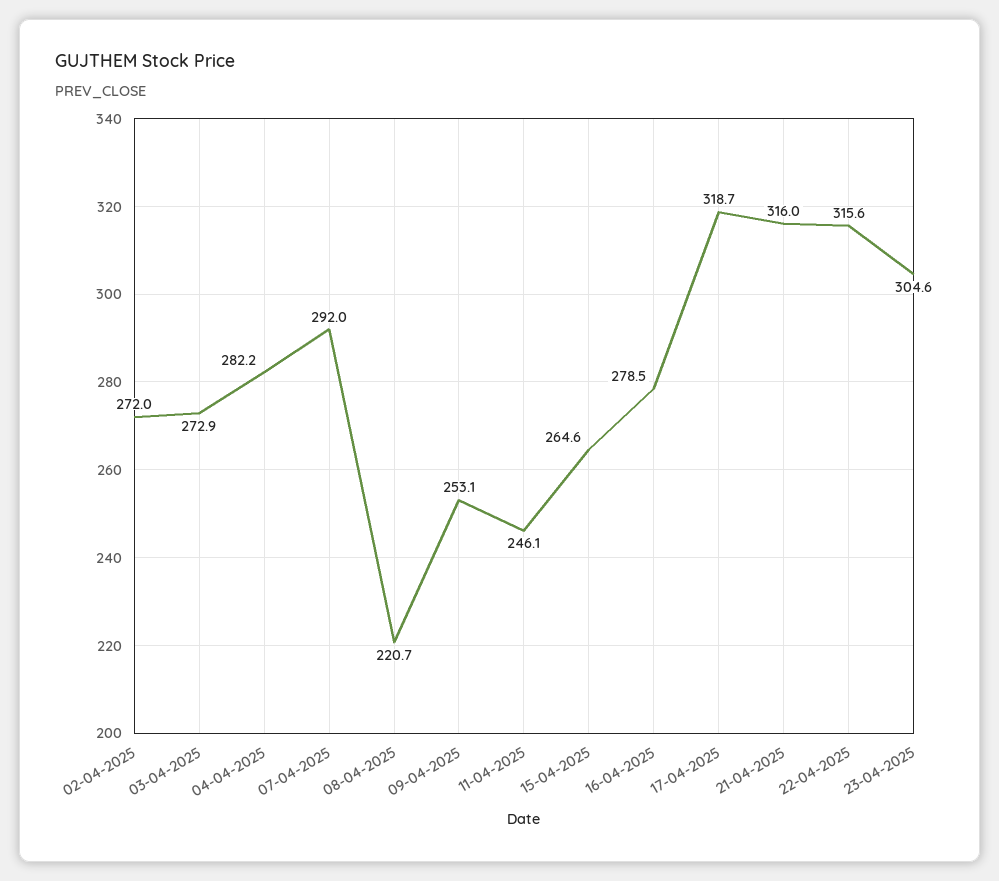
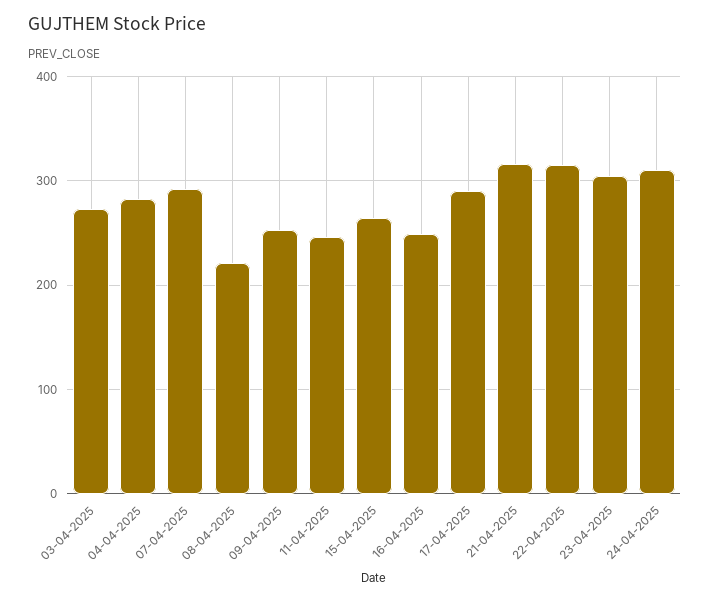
02-04-2025: 272 -> none
16-04-2025: 278.5 -> 250
17-04-2025: 318.7 -> 290
24-04-2025: none -> 310

